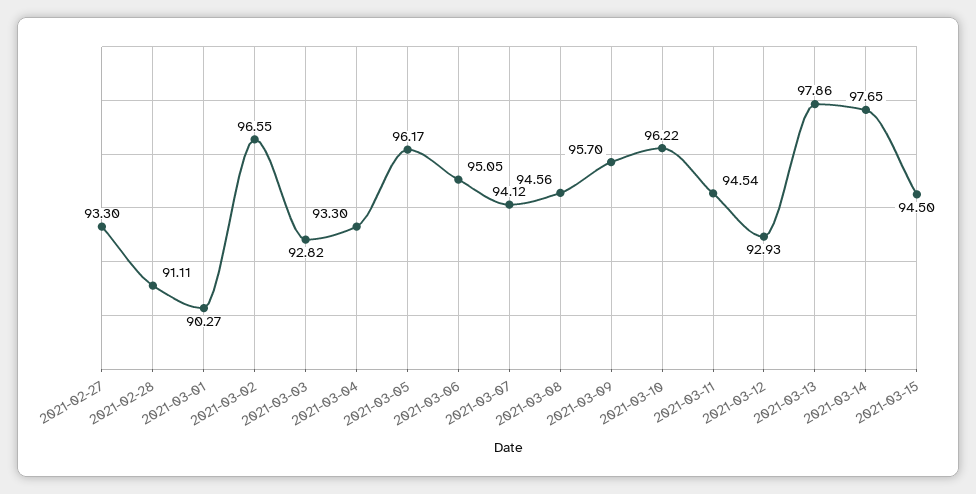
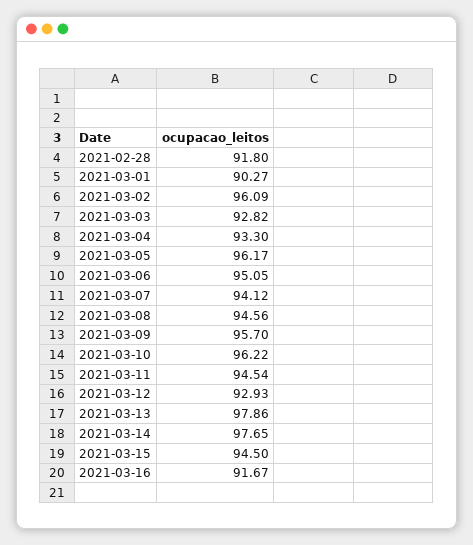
2021-02-27: 93.3 -> none
2021-02-28: 91.11 -> 91.8
2021-03-02: 96.55 -> 96.09
2021-03-16: none -> 91.67

